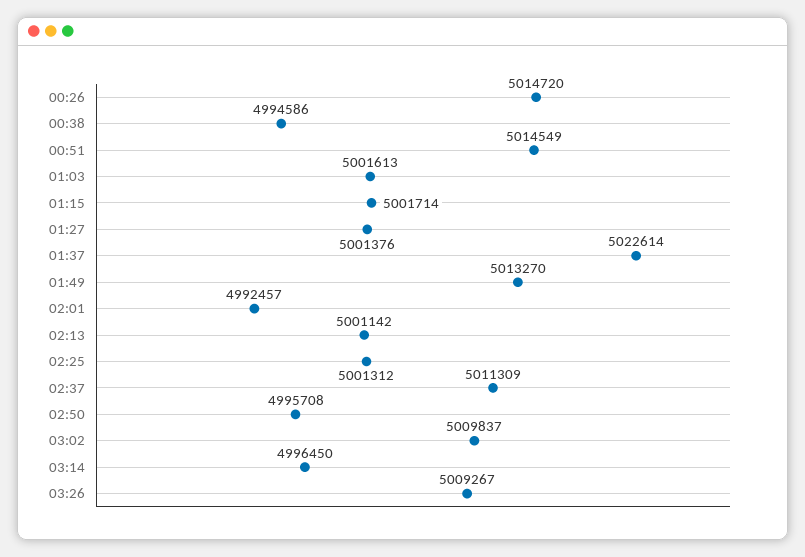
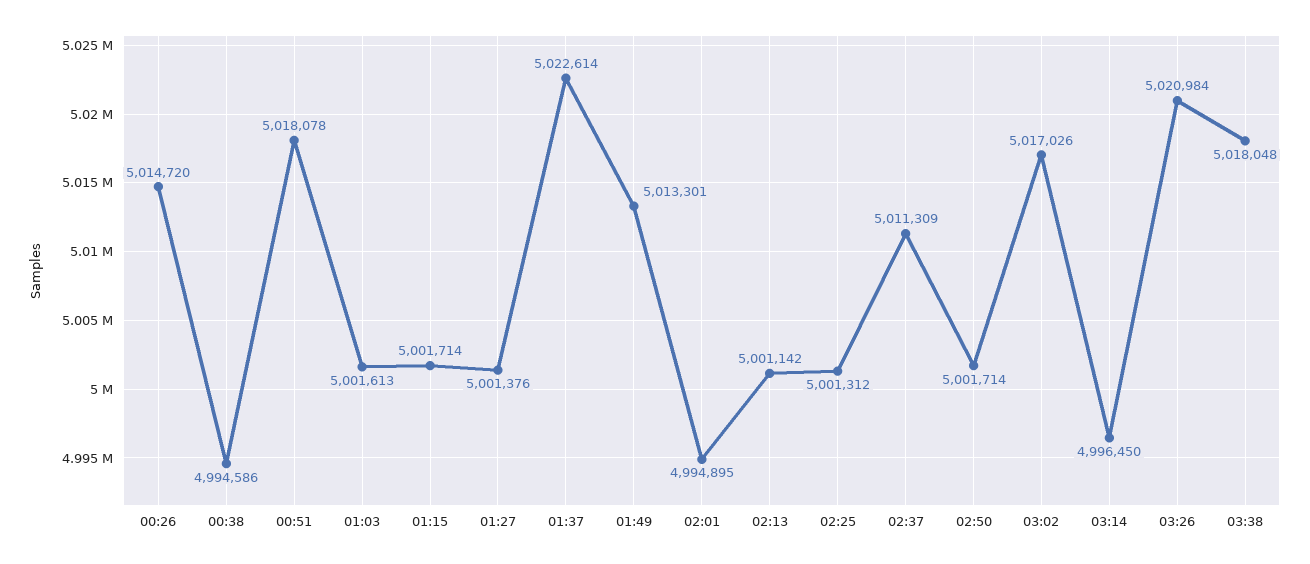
00:51: 5014549 -> 5018078
01:49: 5013270 -> 5013301
02:01: 4992457 -> 4994895
02:50: 4995708 -> 5001714
03:02: 5009837 -> 5017026
03:26: 5009267 -> 5020984
03:38: none -> 5018048

